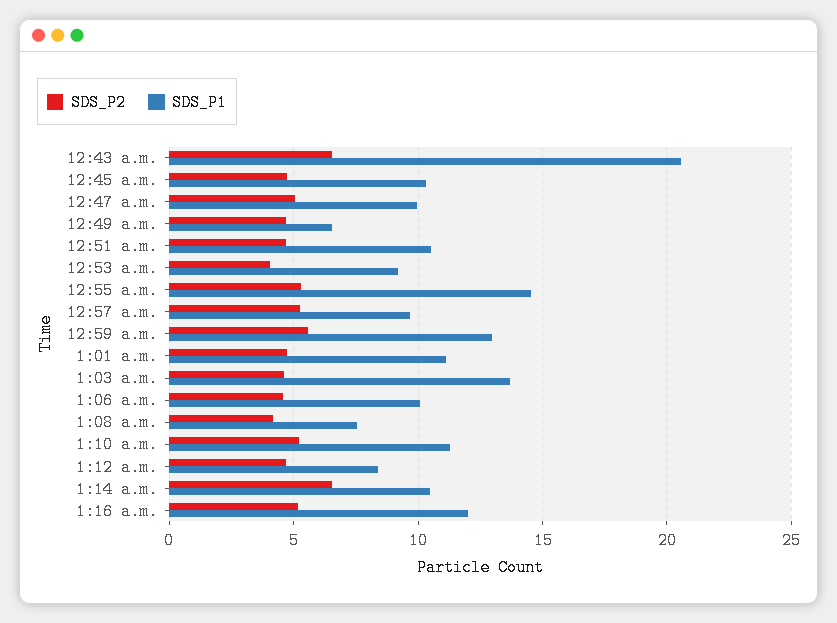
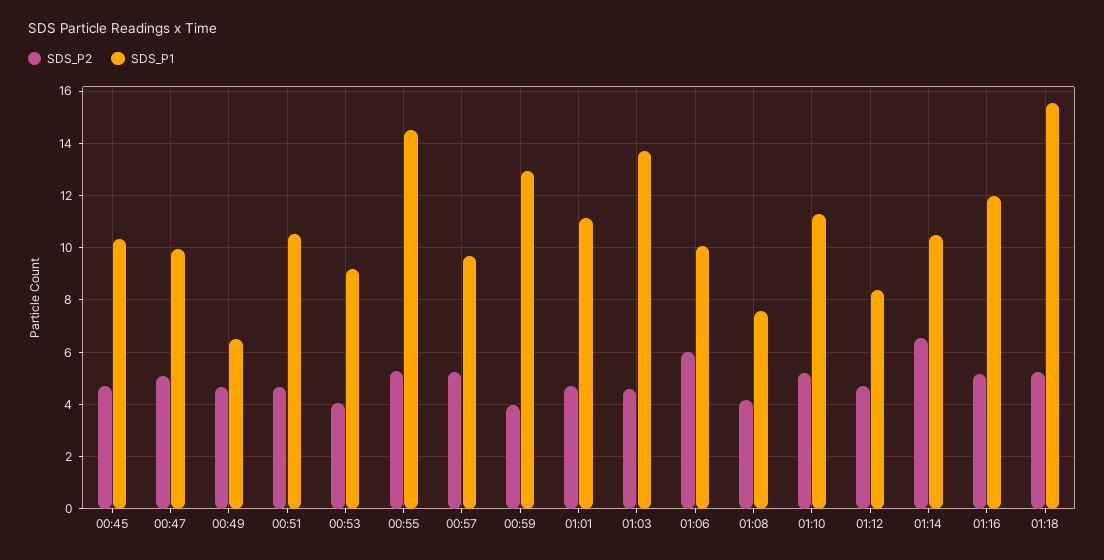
SDS_P2, 12:43 a.m.: 6.5 -> none
SDS_P1, 12:43 a.m.: 20.5 -> none
SDS_P2, 12:59 a.m.: 5.5 -> 4
SDS_P2, 1:06 a.m.: 4.5 -> 6
SDS_P2, 01:18: none -> 5.25
SDS_P1, 01:18: none -> 15.5

